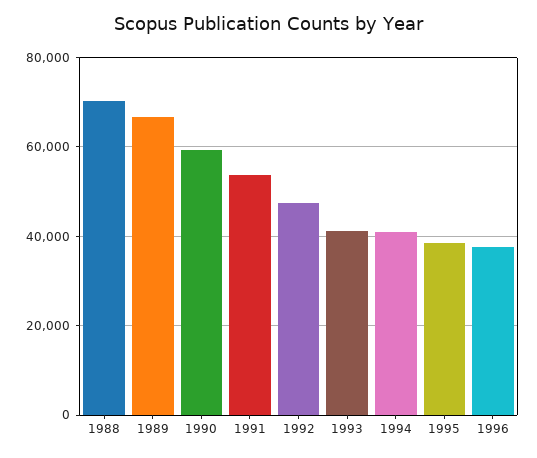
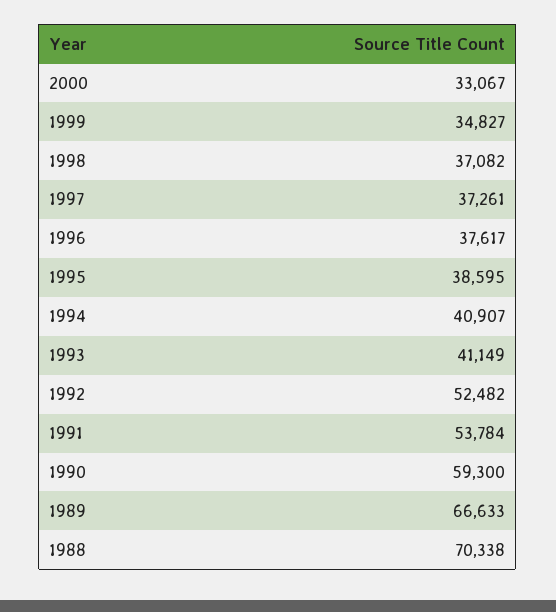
1992: 48000 -> 52482
2000: none -> 33067
1999: none -> 34827
1998: none -> 37082
1997: none -> 37261

